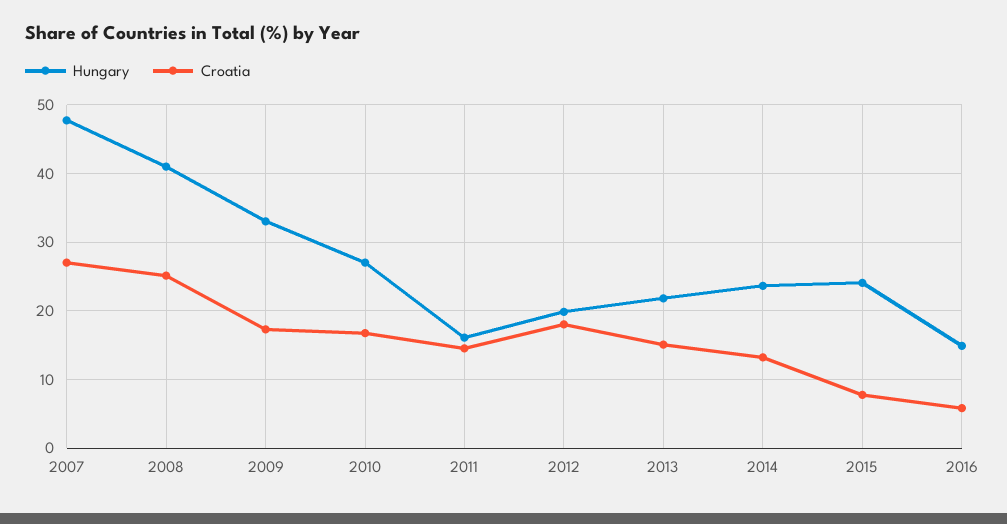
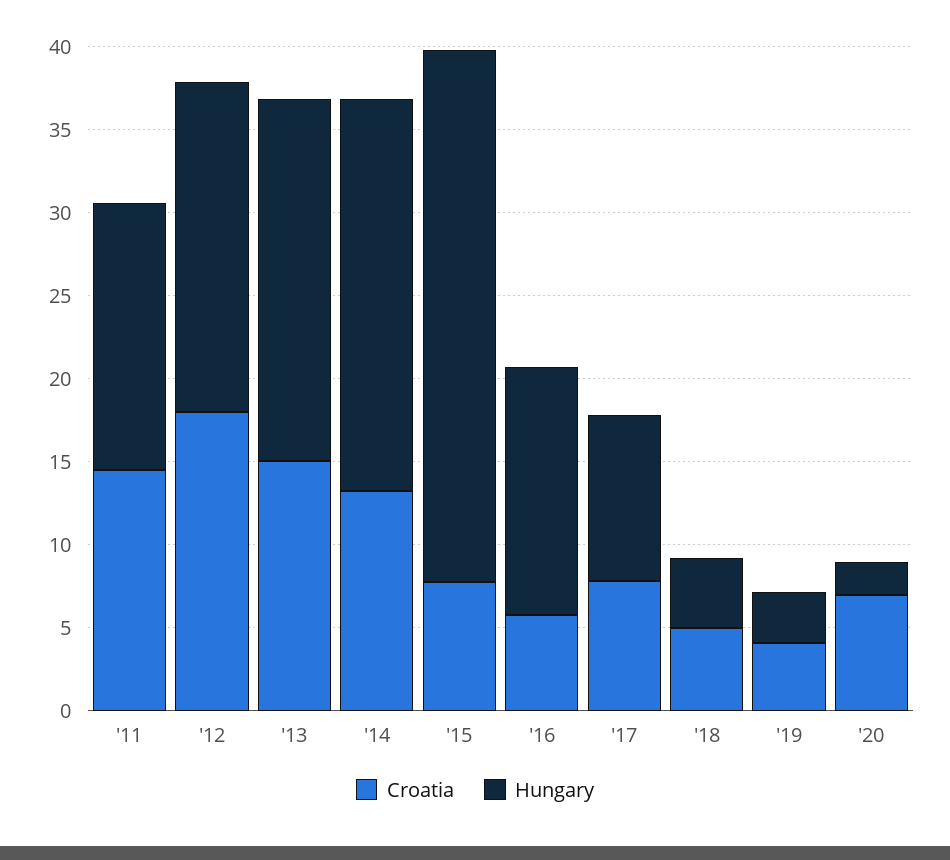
Hungary, 2007: 48 -> none
Croatia, 2007: 27 -> none
Hungary, 2008: 41 -> none
Croatia, 2008: 25 -> none
Hungary, 2009: 33 -> none
Croatia, 2009: 17 -> none
Hungary, 2010: 27 -> none
Croatia, 2010: 17 -> none
Hungary, 2015: 24 -> 32
Croatia, '17: none -> 8
Hungary, '17: none -> 10
Croatia, '18: none -> 5
Hungary, '18: none -> 4
Croatia, '19: none -> 4
Hungary, '19: none -> 3
Croatia, '20: none -> 7
Hungary, '20: none -> 2

